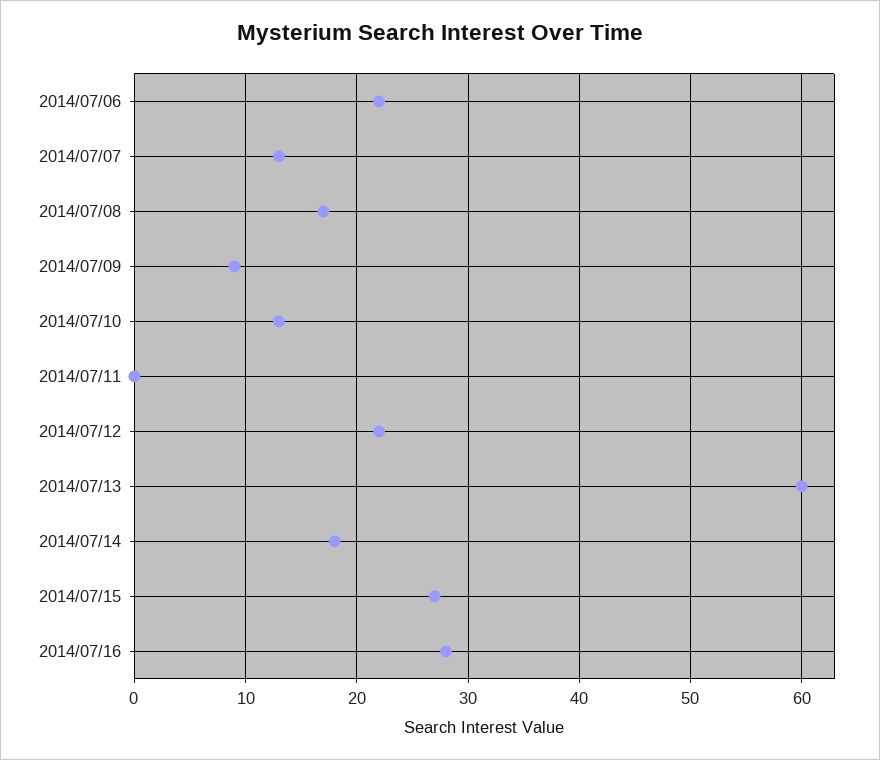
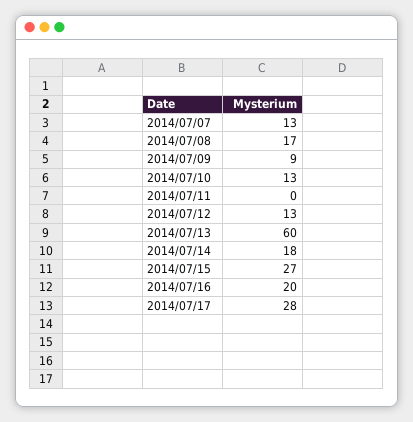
2014/07/06: 22 -> none
2014/07/12: 22 -> 13
2014/07/16: 28 -> 20
2014/07/17: none -> 28

